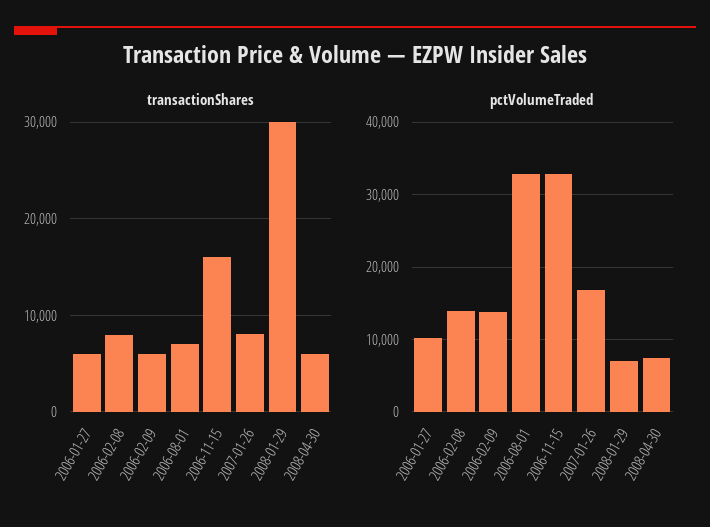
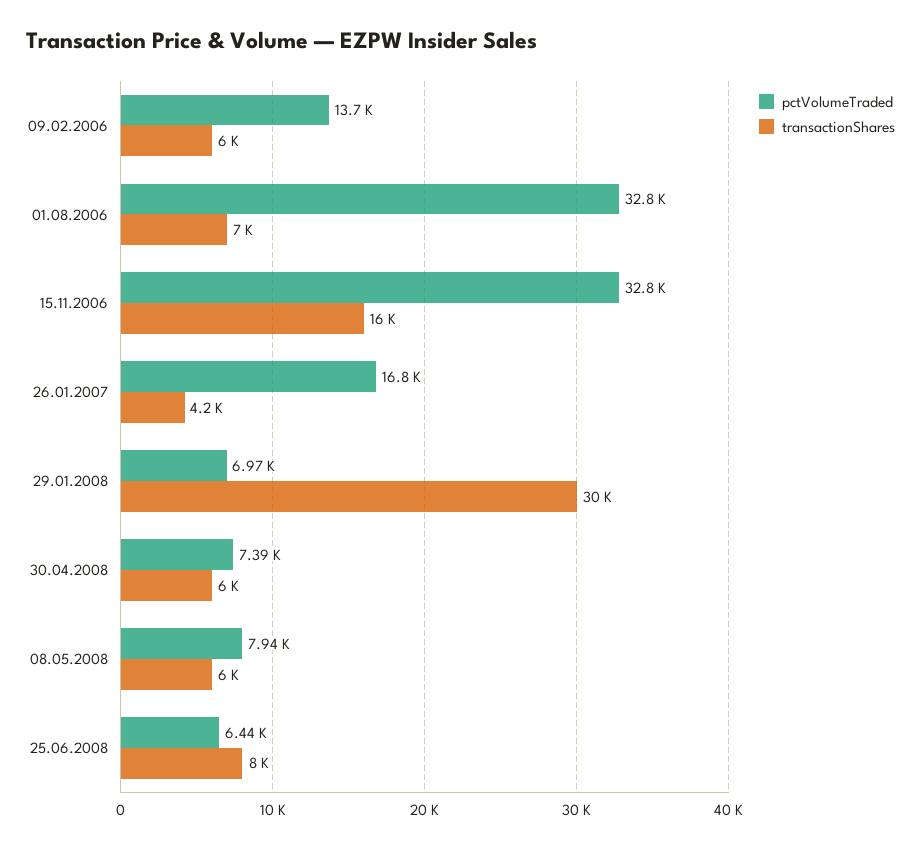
transactionShares, 2006-01-27: 6000 -> none
transactionShares, 2006-02-08: 8000 -> none
transactionShares, 2007-01-26: 8000 -> 4200
pctVolumeTraded, 2006-01-27: 10000 -> none
pctVolumeTraded, 2006-02-08: 14000 -> none
pctVolumeTraded, 08.05.2008: none -> 7940
transactionShares, 08.05.2008: none -> 6000
pctVolumeTraded, 25.06.2008: none -> 6440
transactionShares, 25.06.2008: none -> 8000

